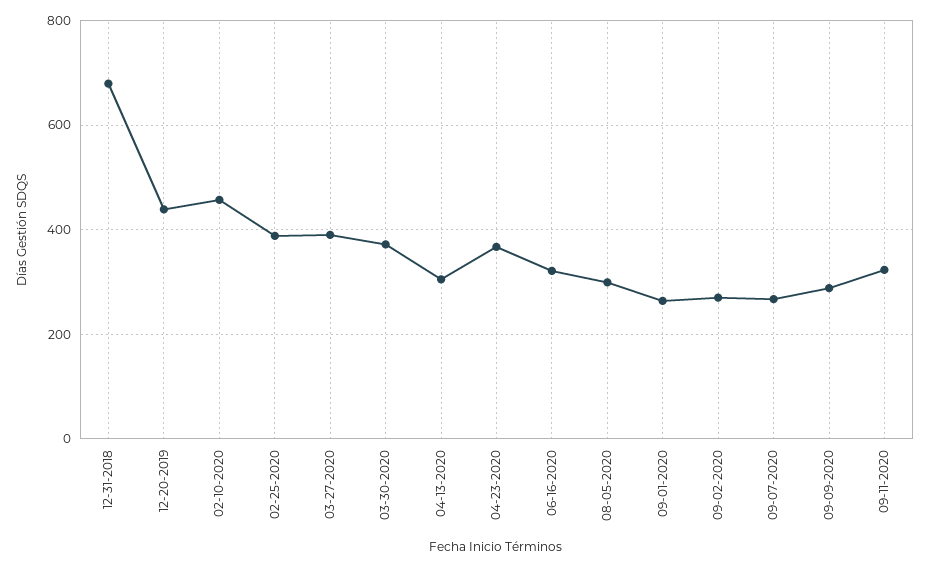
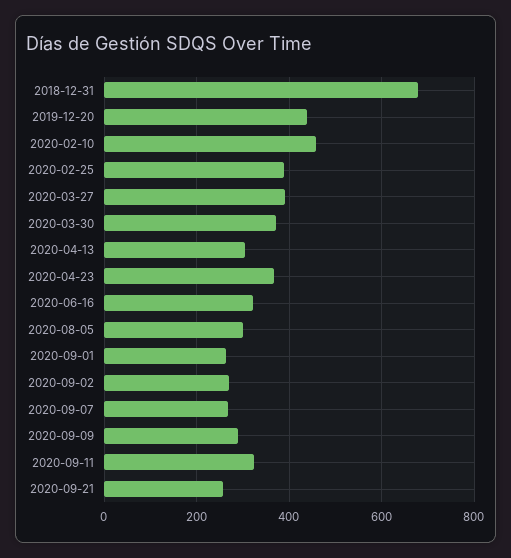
2020-09-21: none -> 260

